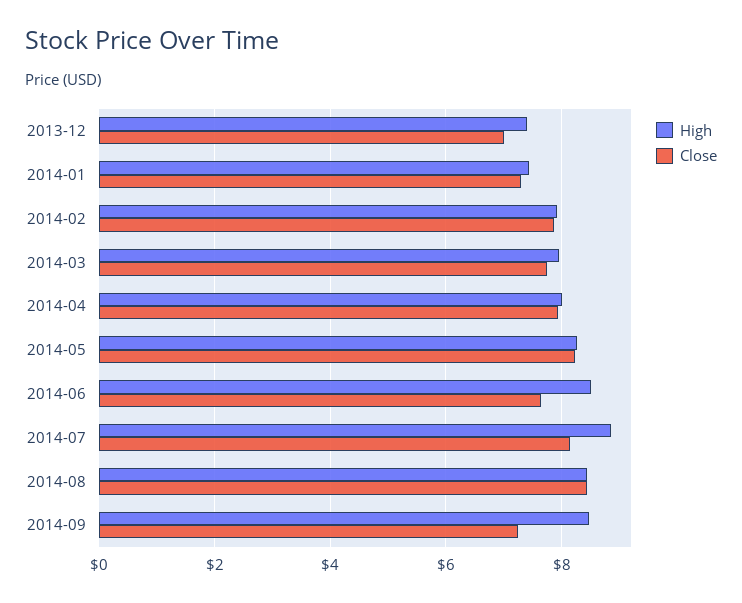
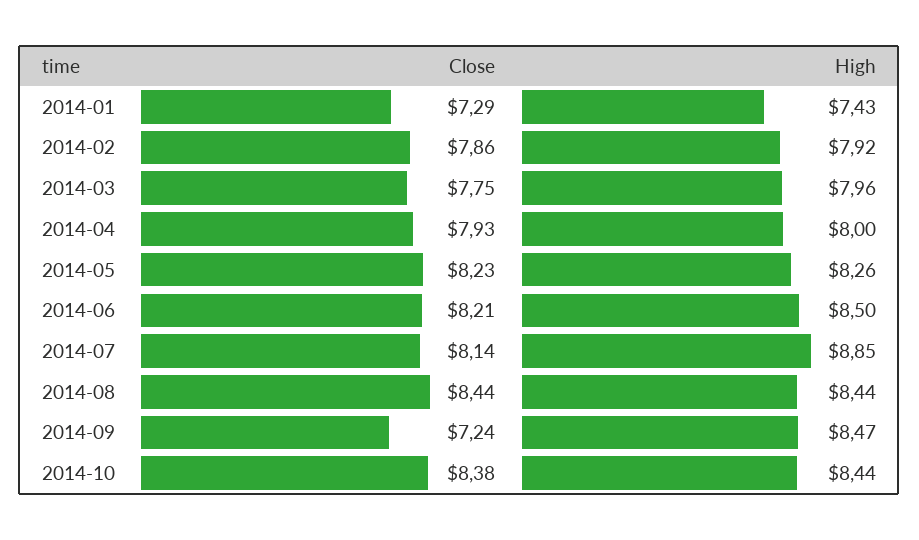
High, 2013-12: 7.4 -> none
Close, 2013-12: 7 -> none
Close, 2014-06: 7.6 -> 8.21
Close, 2014-10: none -> 8.38
High, 2014-10: none -> 8.44

